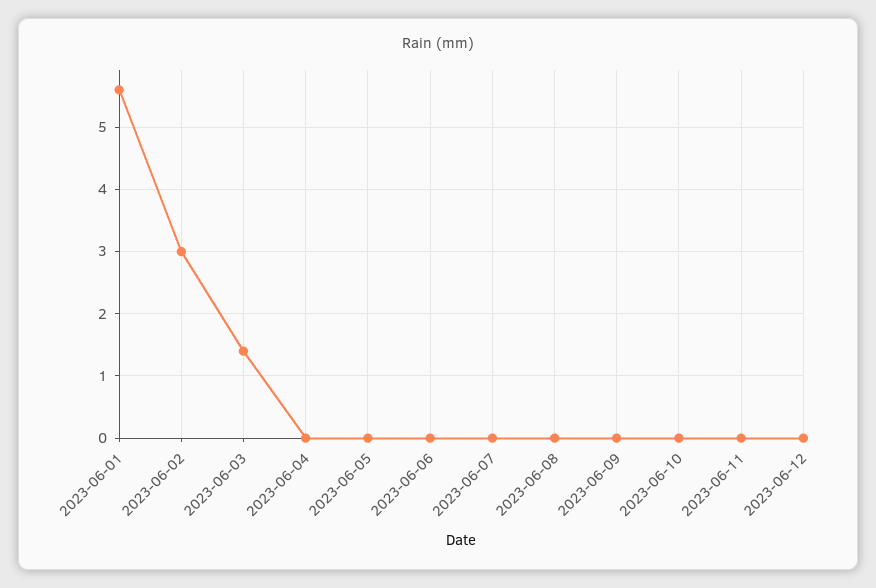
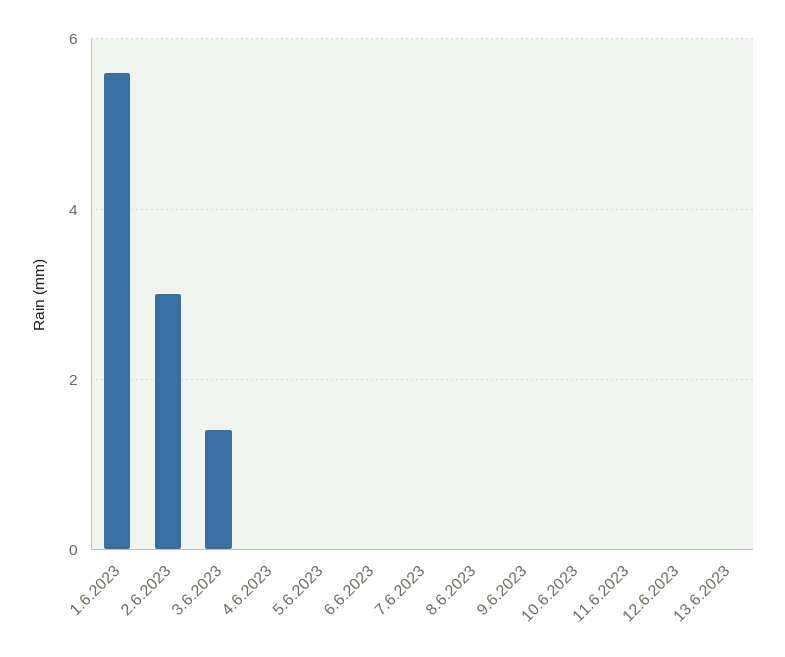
13.6.2023: none -> 0

